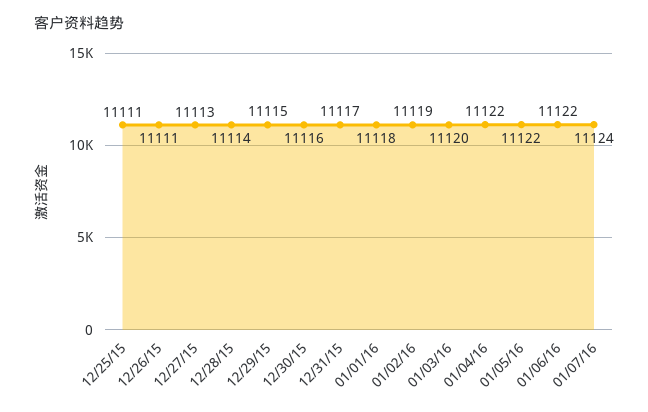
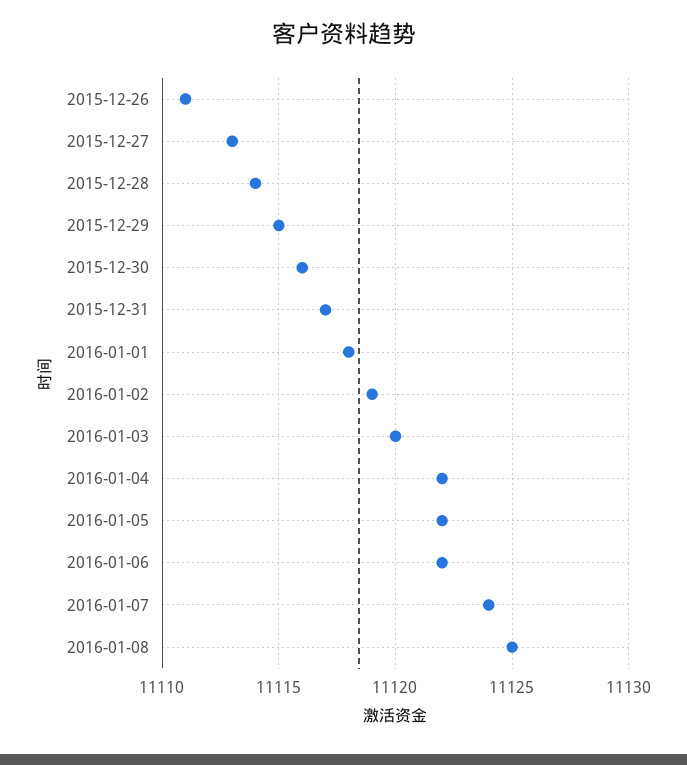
12/25/15: 11111 -> none
2016-01-08: none -> 11125

